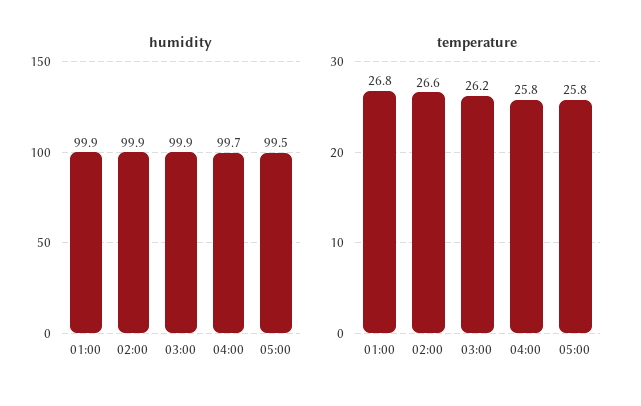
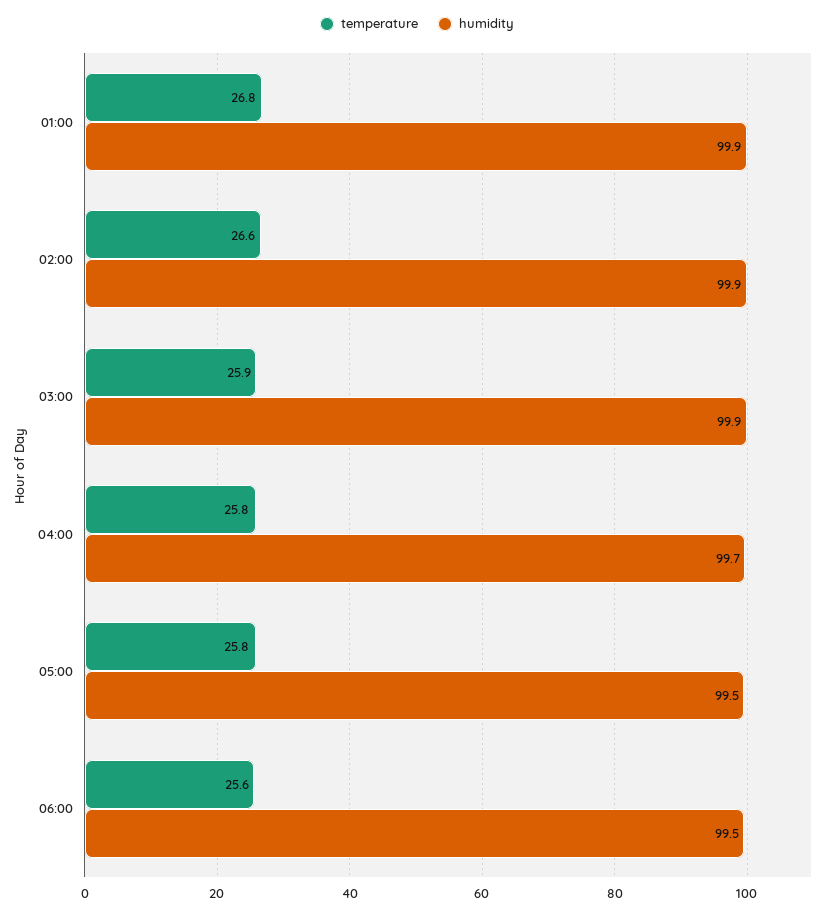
temperature, 03:00: 26.2 -> 25.9
temperature, 06:00: none -> 25.6
humidity, 06:00: none -> 99.5

